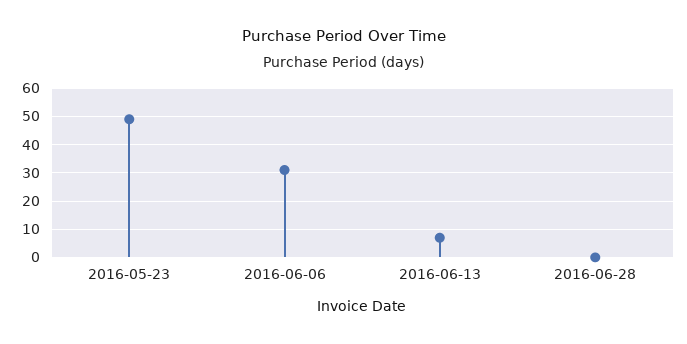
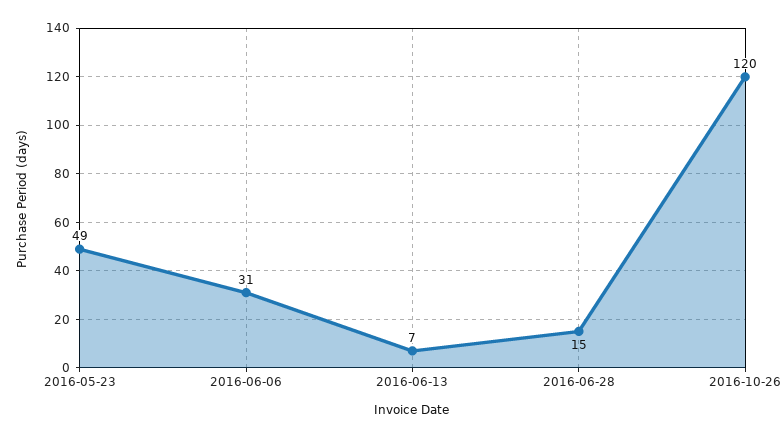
2016-06-28: 0 -> 15
2016-10-26: none -> 120

